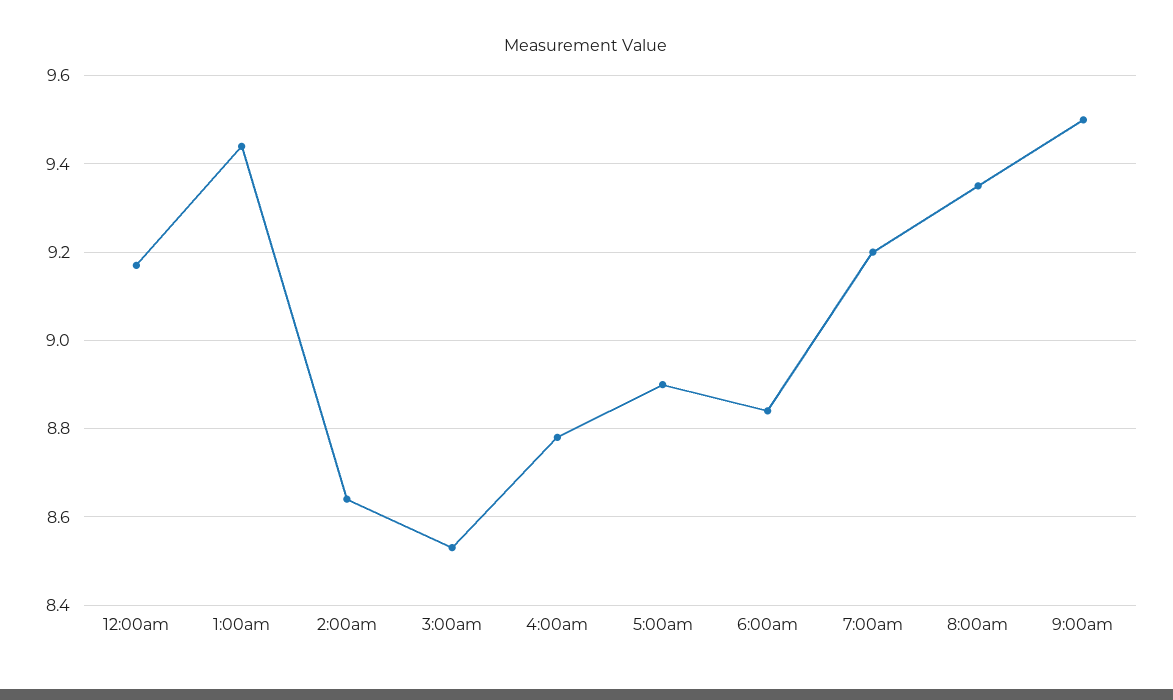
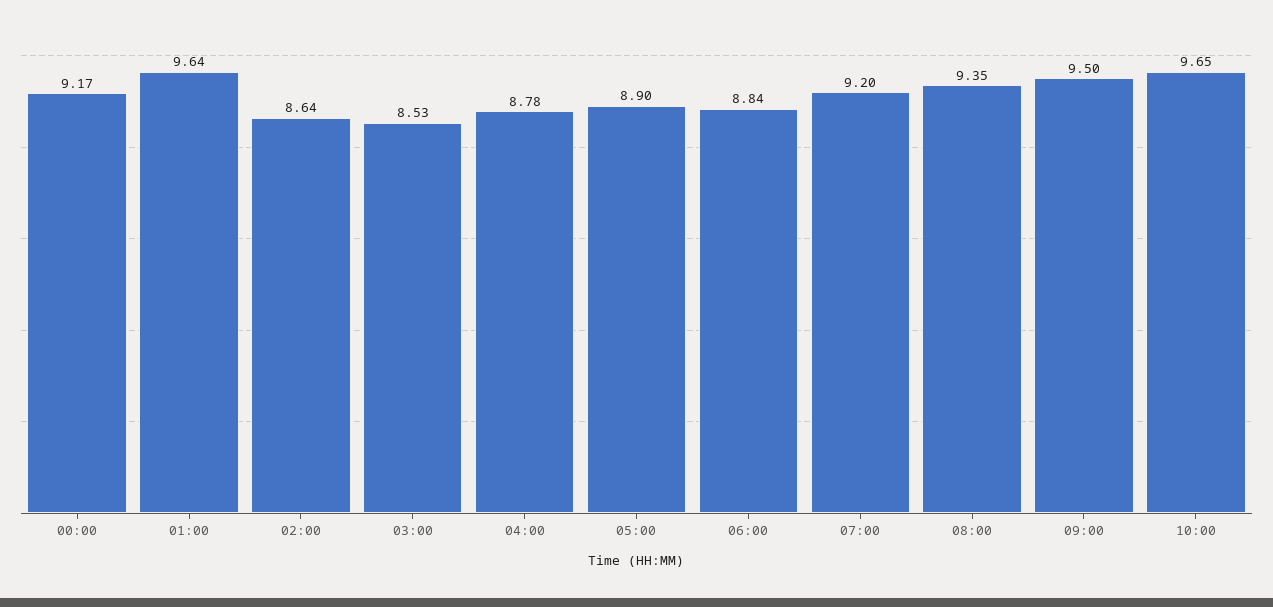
1:00am: 9.45 -> 9.64
10:00: none -> 9.65

